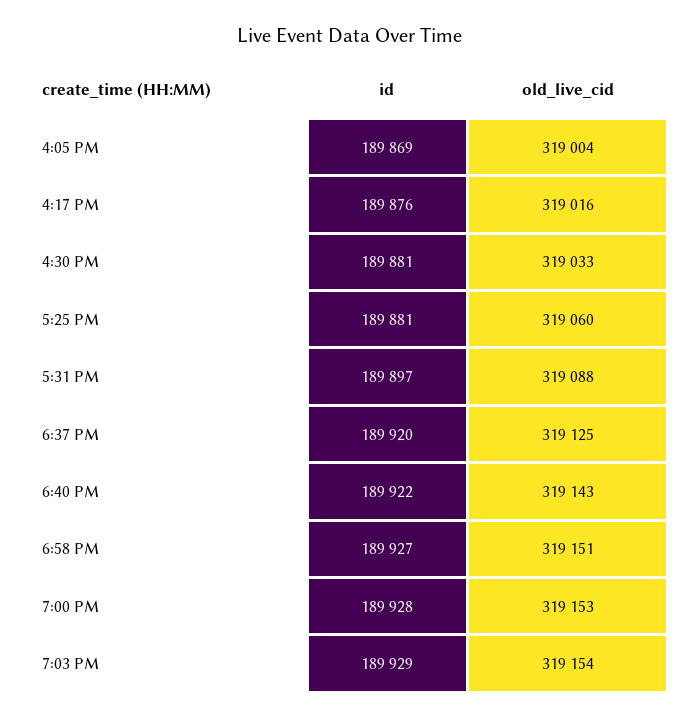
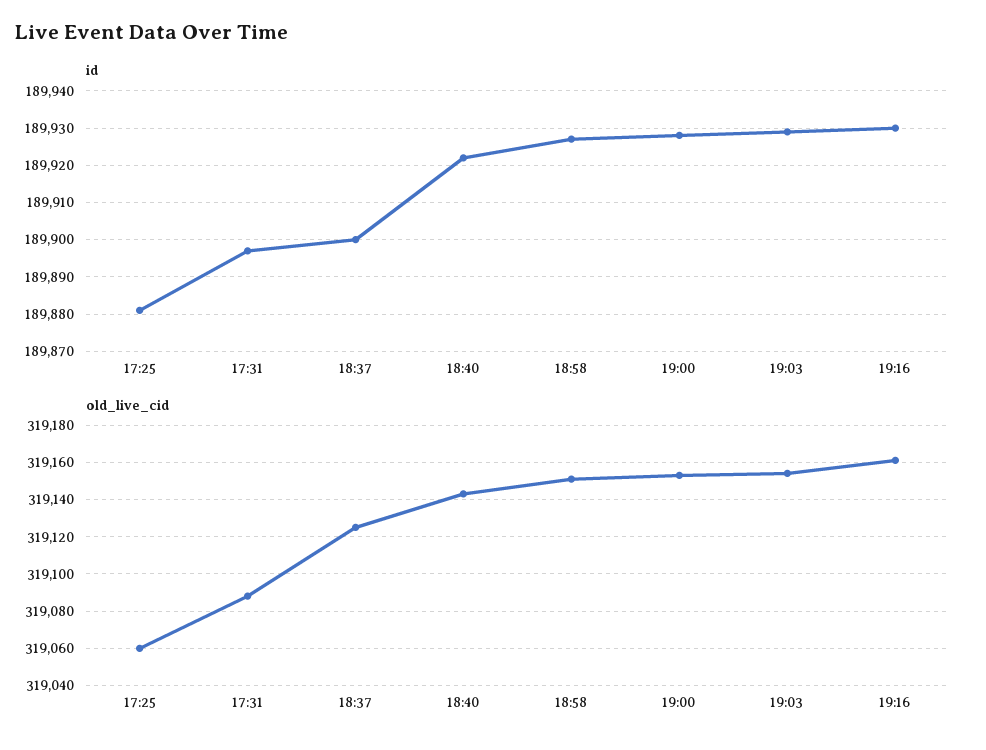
id, 4:05 PM: 189869 -> none
old_live_cid, 4:05 PM: 319004 -> none
id, 4:17 PM: 189876 -> none
old_live_cid, 4:17 PM: 319016 -> none
id, 4:30 PM: 189881 -> none
old_live_cid, 4:30 PM: 319033 -> none
id, 6:37 PM: 189920 -> 189900
id, 19:16: none -> 189930
old_live_cid, 19:16: none -> 319160

